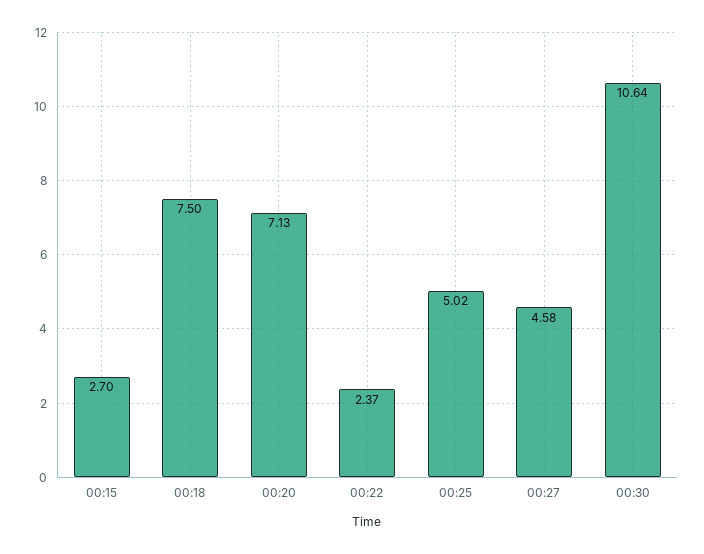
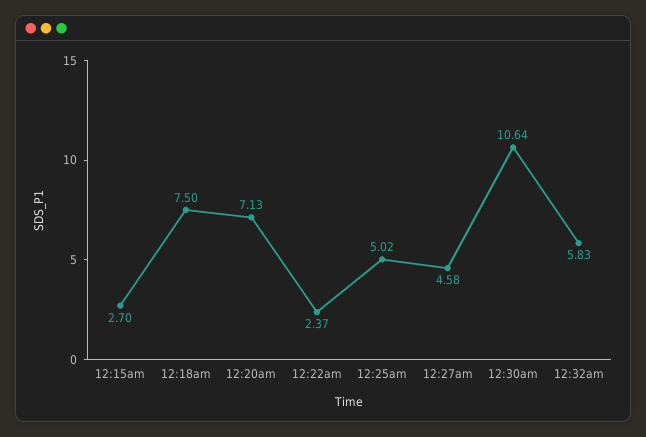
12:32am: none -> 5.83

